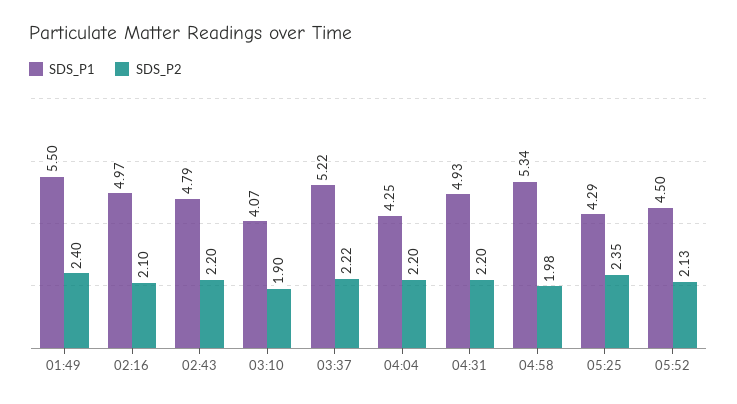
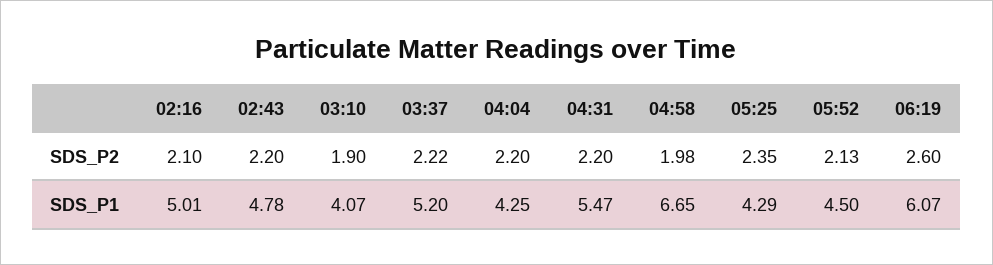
SDS_P1, 01:49: 5.5 -> none
SDS_P2, 01:49: 2.4 -> none
SDS_P1, 02:16: 4.97 -> 5.01
SDS_P1, 02:43: 4.79 -> 4.78
SDS_P1, 03:37: 5.22 -> 5.2
SDS_P1, 04:31: 4.93 -> 5.47
SDS_P1, 04:58: 5.34 -> 6.65
SDS_P2, 06:19: none -> 2.6
SDS_P1, 06:19: none -> 6.07

